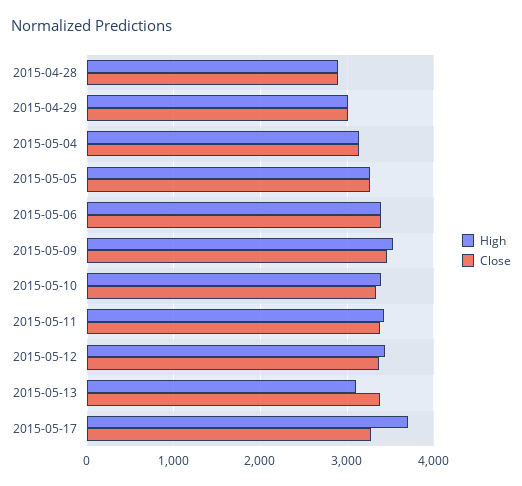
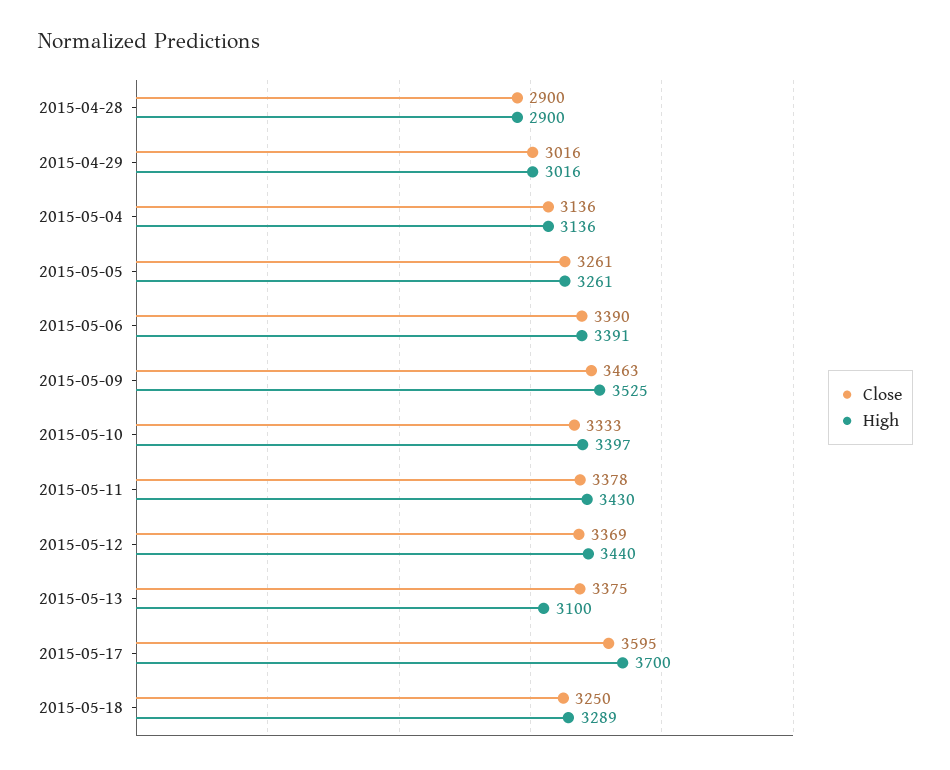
Close, 2015-05-17: 3300 -> 3595
Close, 2015-05-18: none -> 3250
High, 2015-05-18: none -> 3289

